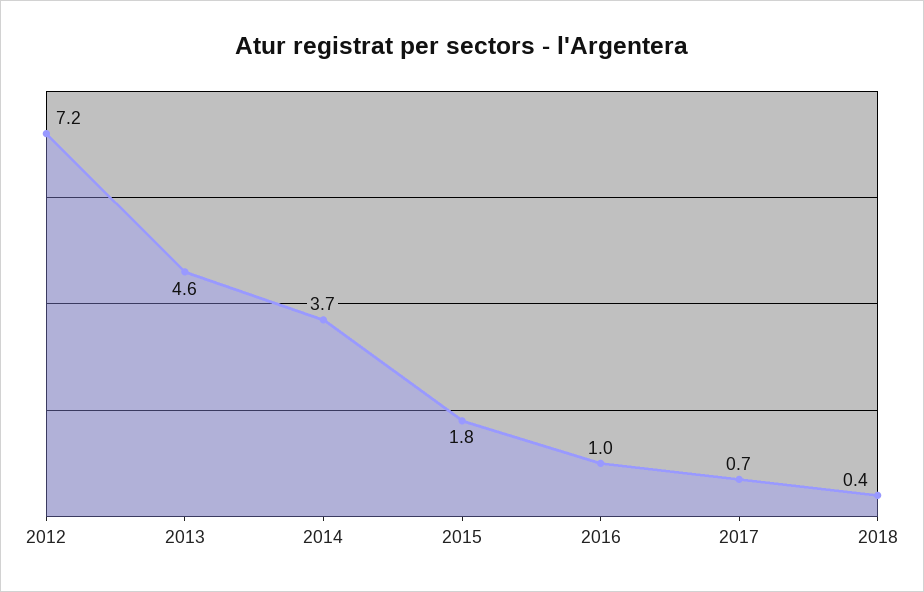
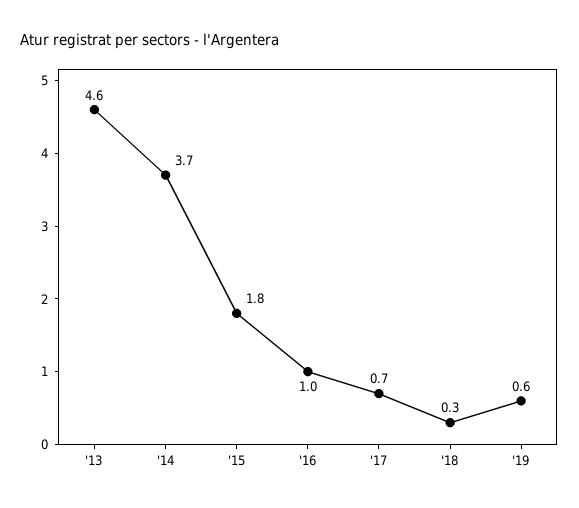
2012: 7.2 -> none
2018: 0.4 -> 0.3
'19: none -> 0.6

